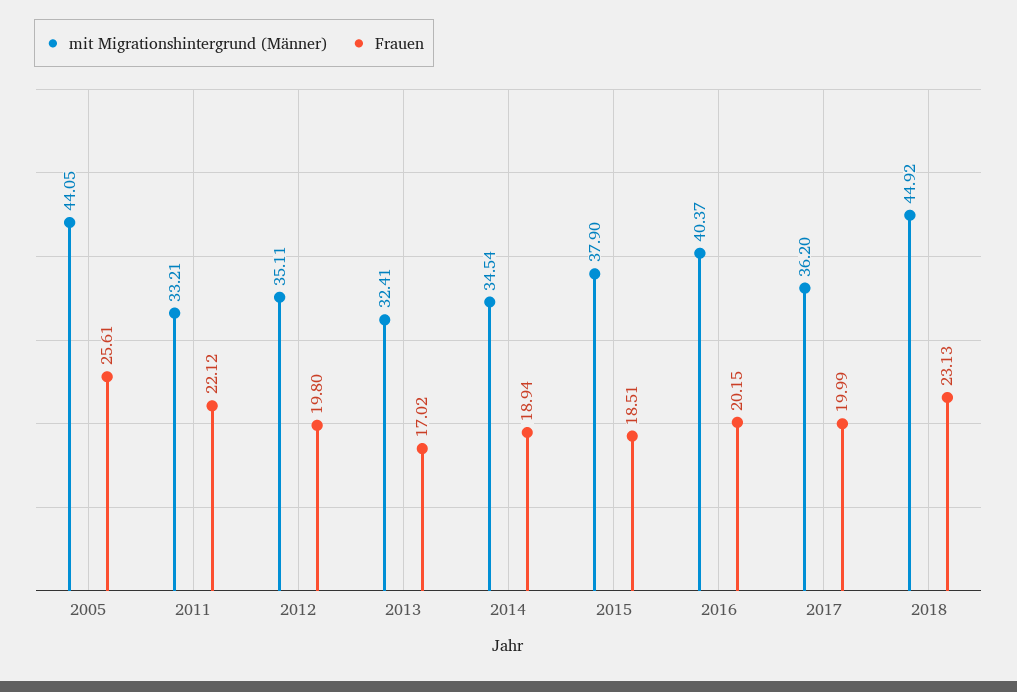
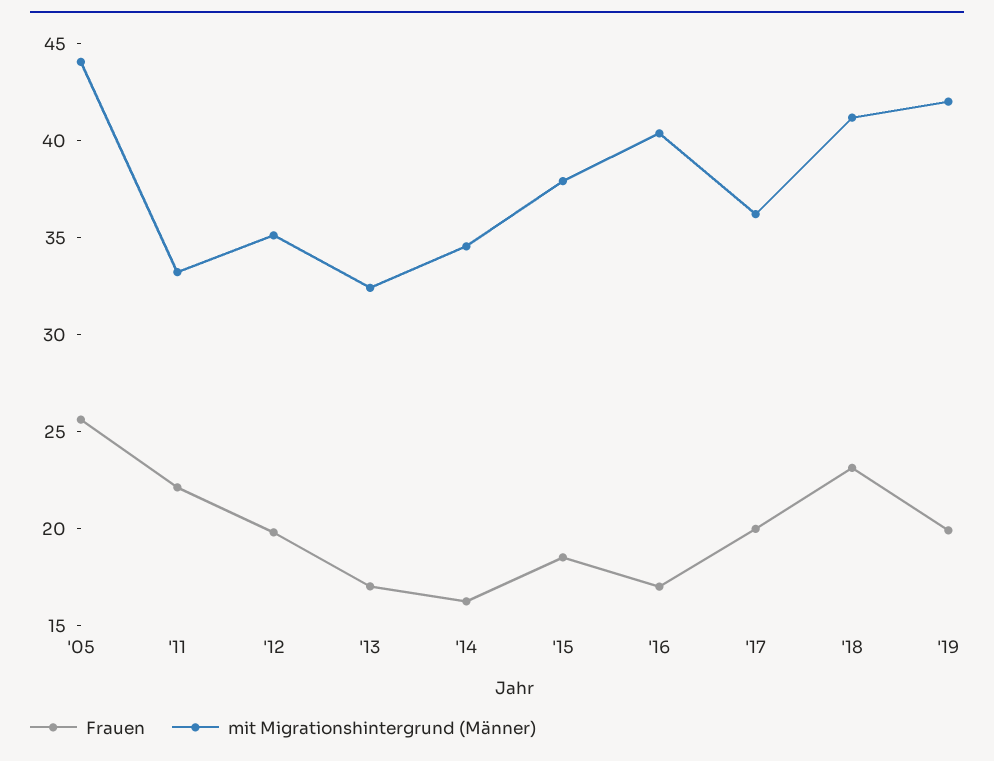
Frauen, 2014: 18.94 -> 16
Frauen, 2016: 20.15 -> 17
mit Migrationshintergrund (Männer), 2018: 44.92 -> 41
Frauen, '19: none -> 20
mit Migrationshintergrund (Männer), '19: none -> 42

